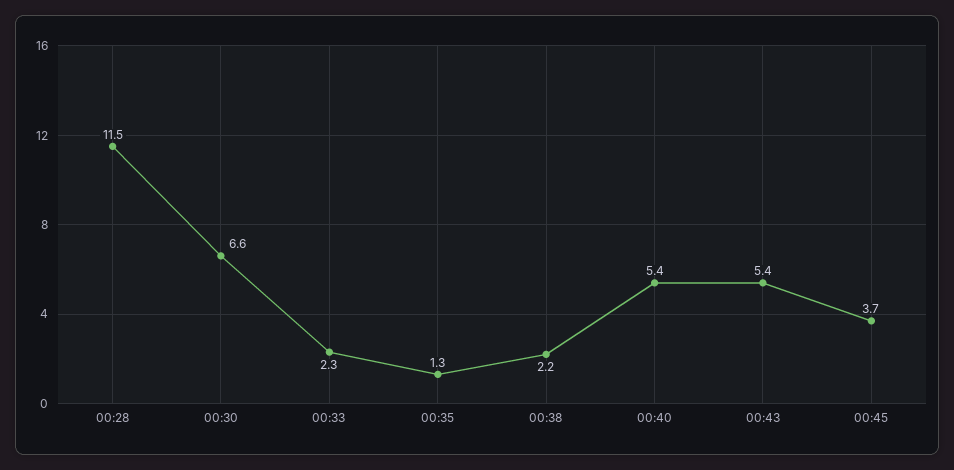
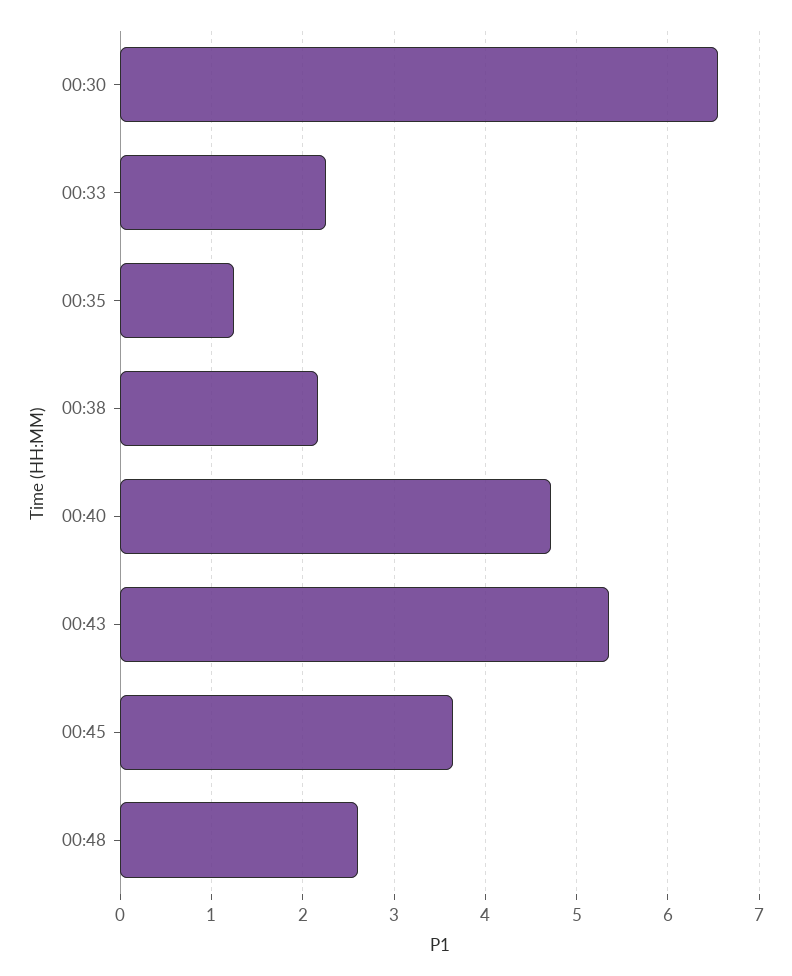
00:28: 11.5 -> none
00:40: 5.4 -> 4.7
00:48: none -> 2.6

